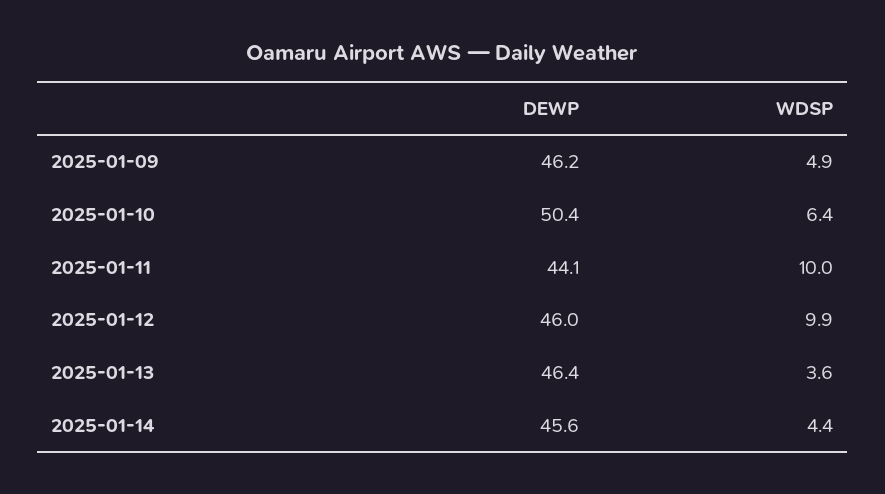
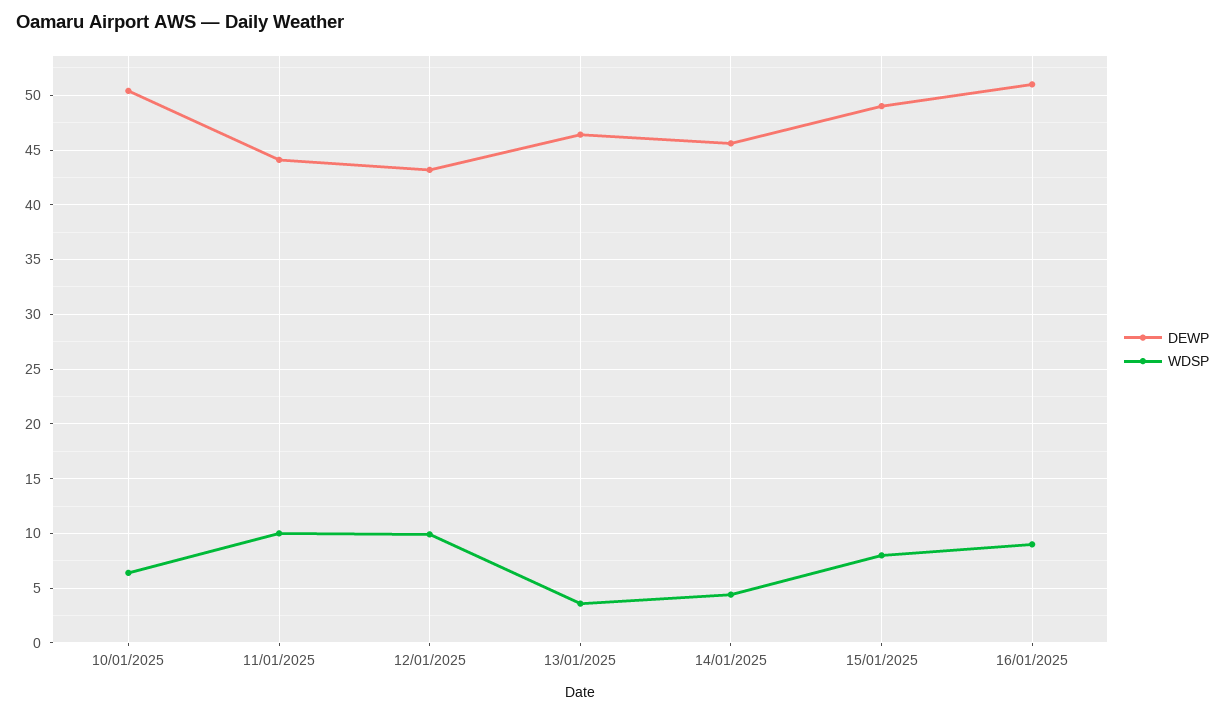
DEWP, 2025-01-09: 46.2 -> none
WDSP, 2025-01-09: 4.9 -> none
DEWP, 2025-01-12: 46 -> 43
DEWP, 15/01/2025: none -> 49
WDSP, 15/01/2025: none -> 8
DEWP, 16/01/2025: none -> 51
WDSP, 16/01/2025: none -> 9

